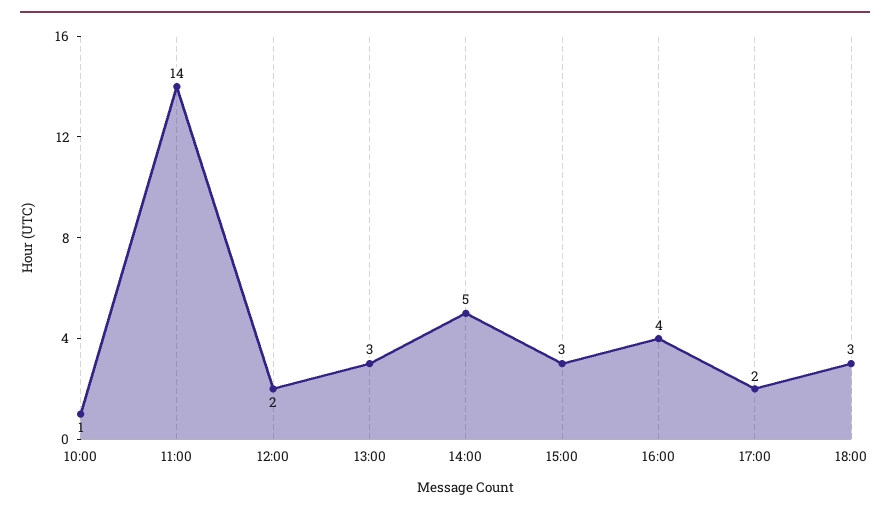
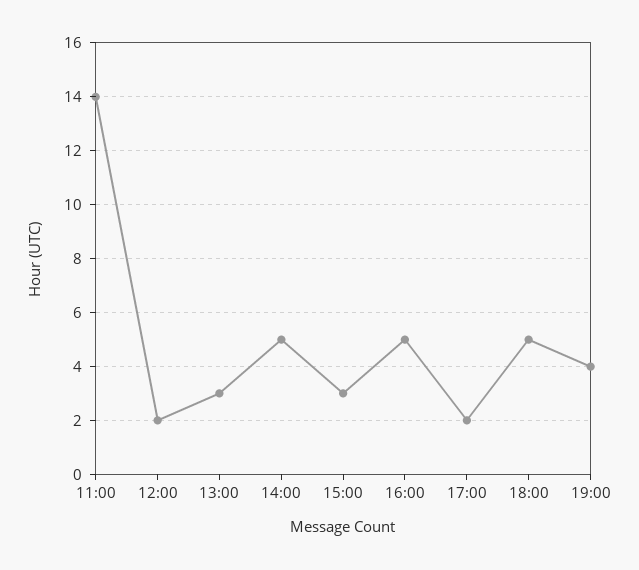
10:00: 1 -> none
16:00: 4 -> 5
18:00: 3 -> 5
19:00: none -> 4

